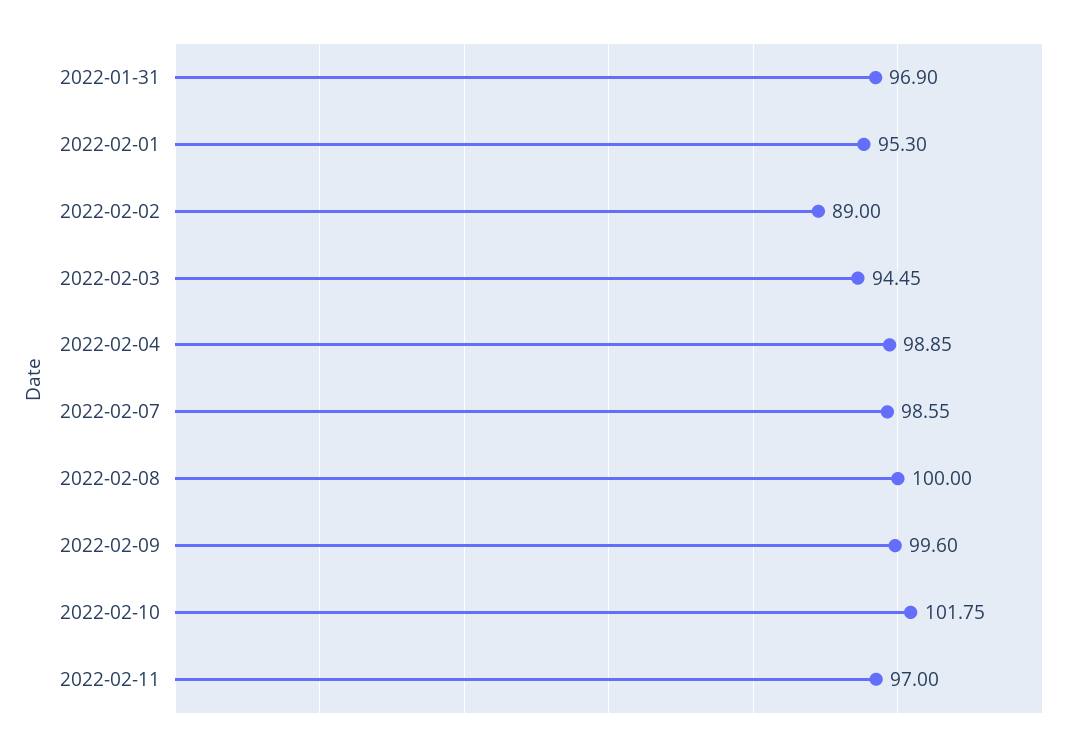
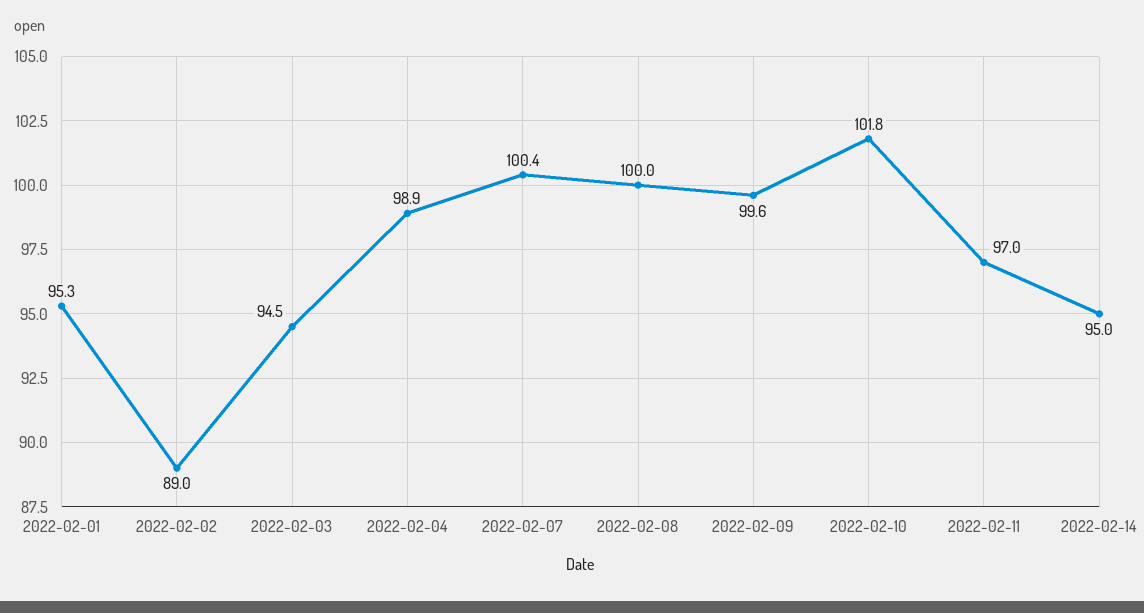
2022-01-31: 96.9 -> none
2022-02-07: 98.55 -> 100.4
2022-02-14: none -> 95

